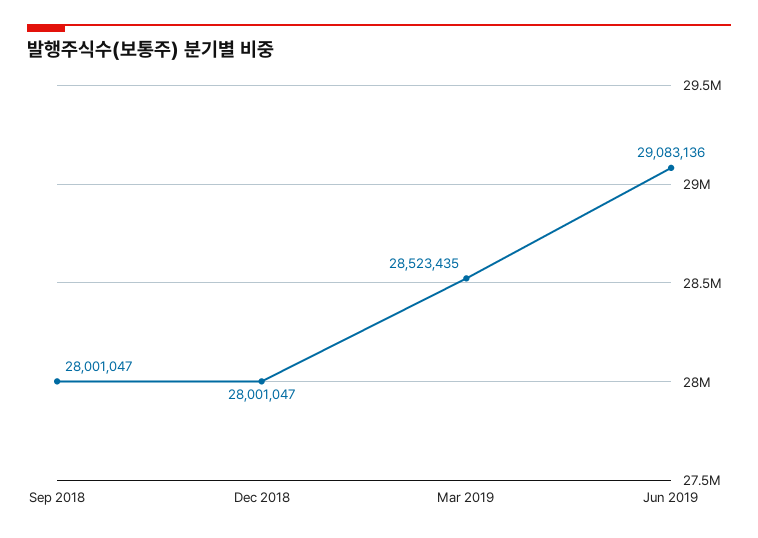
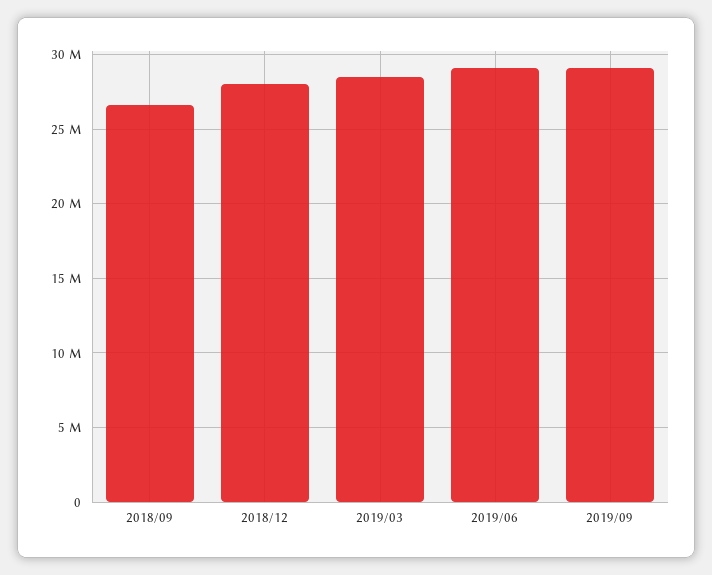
Sep 2018: 28001047 -> 26500000
2019/09: none -> 29000000

